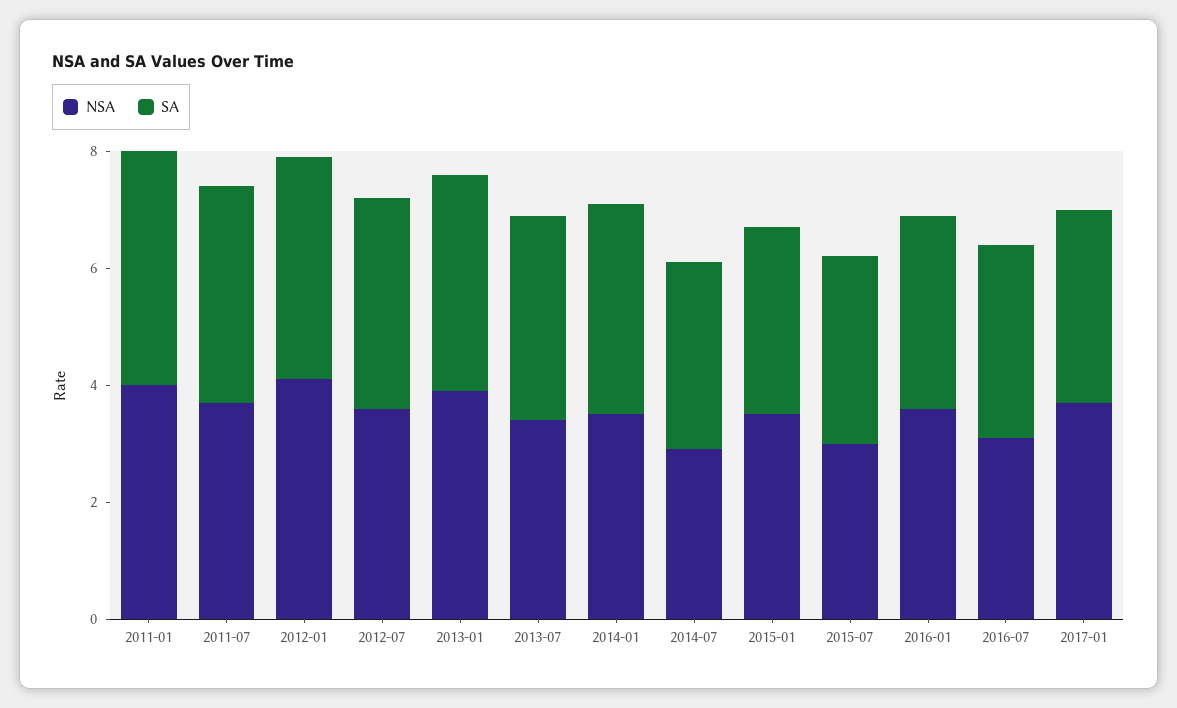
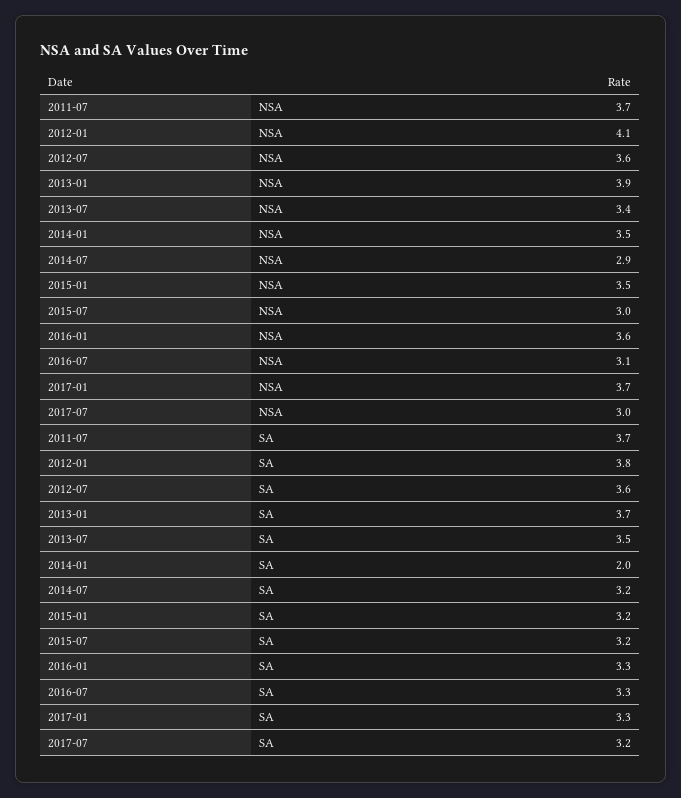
NSA, 2011-01: 4 -> none
SA, 2011-01: 4 -> none
SA, 2014-01: 3.5 -> 2
NSA, 2017-07: none -> 3
SA, 2017-07: none -> 3.2

